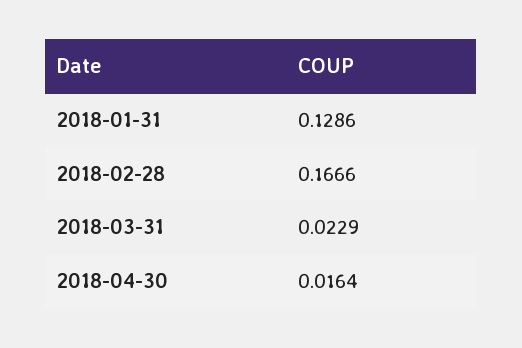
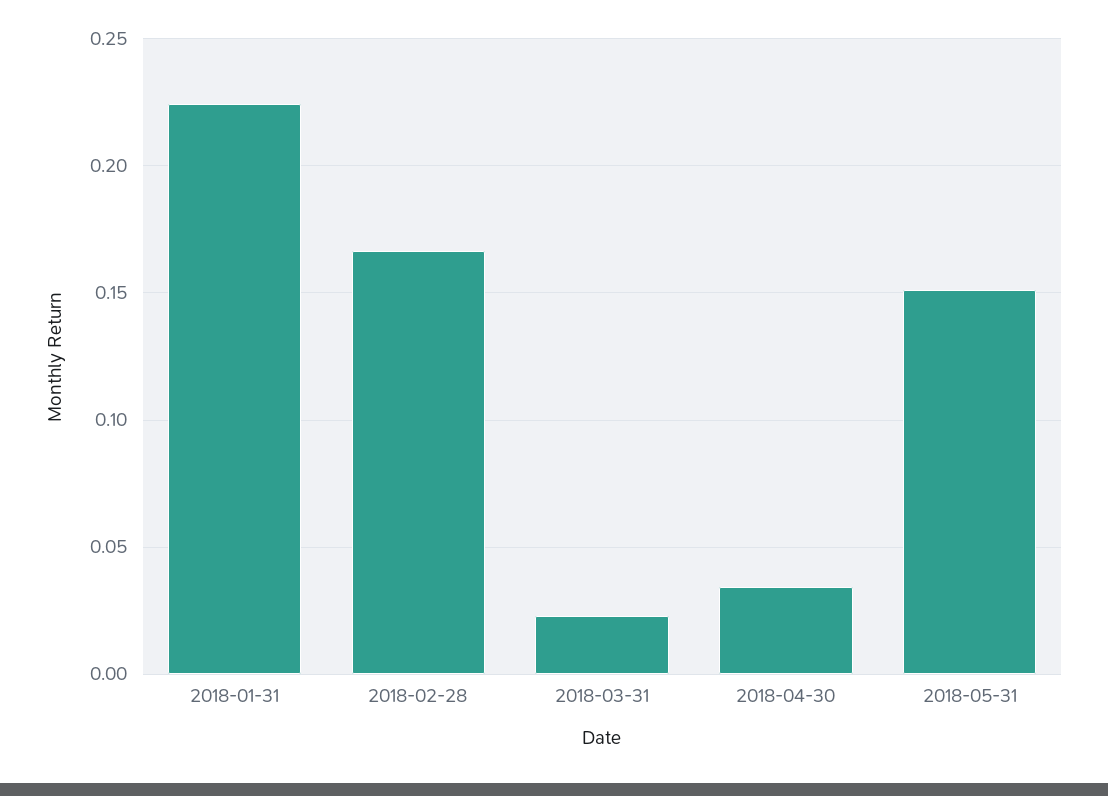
2018-01-31: 0.1286 -> 0.225
2018-04-30: 0.0164 -> 0.035
2018-05-31: none -> 0.15

